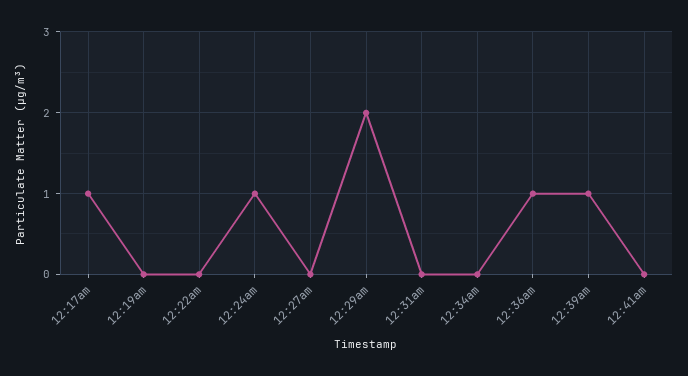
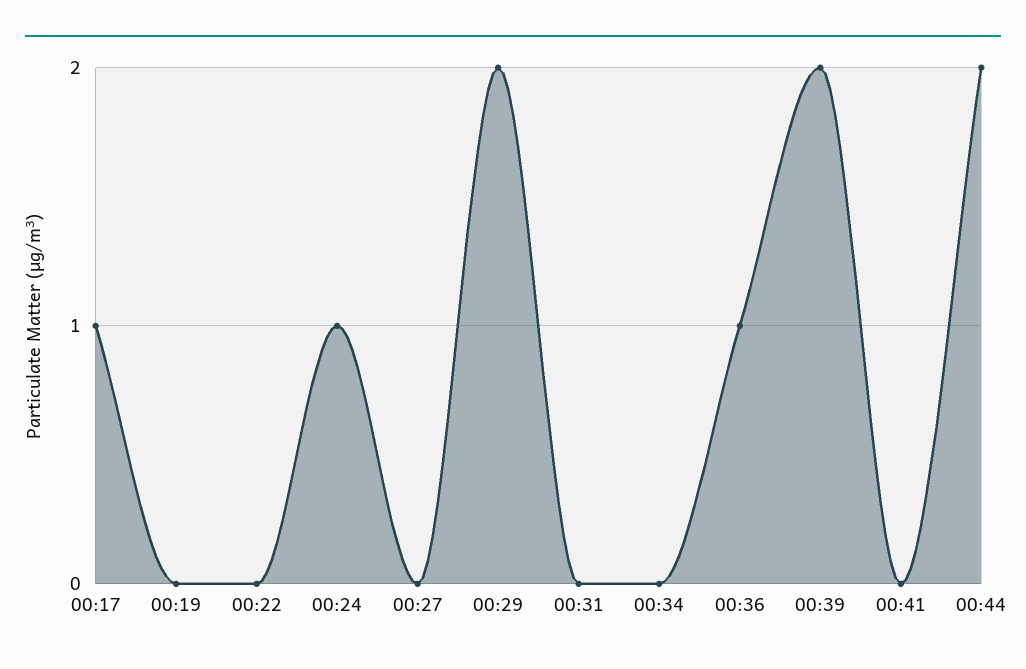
12:39am: 1 -> 2
00:44: none -> 2

